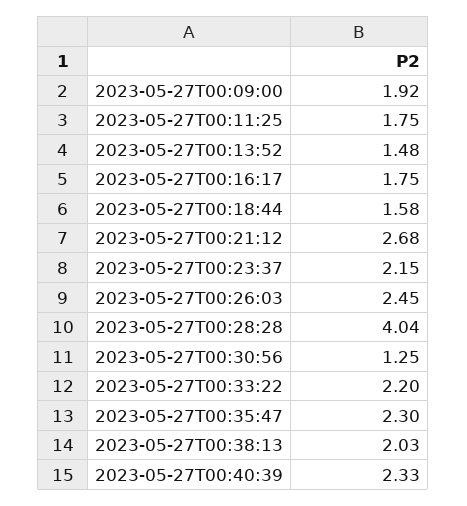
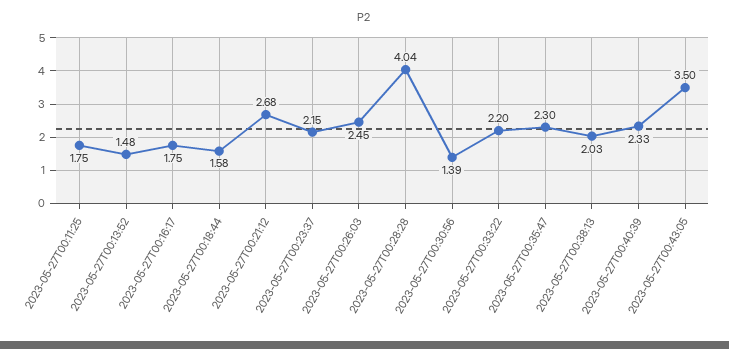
2023-05-27T00:09:00: 1.92 -> none
2023-05-27T00:30:56: 1.25 -> 1.39
2023-05-27T00:43:05: none -> 3.5

